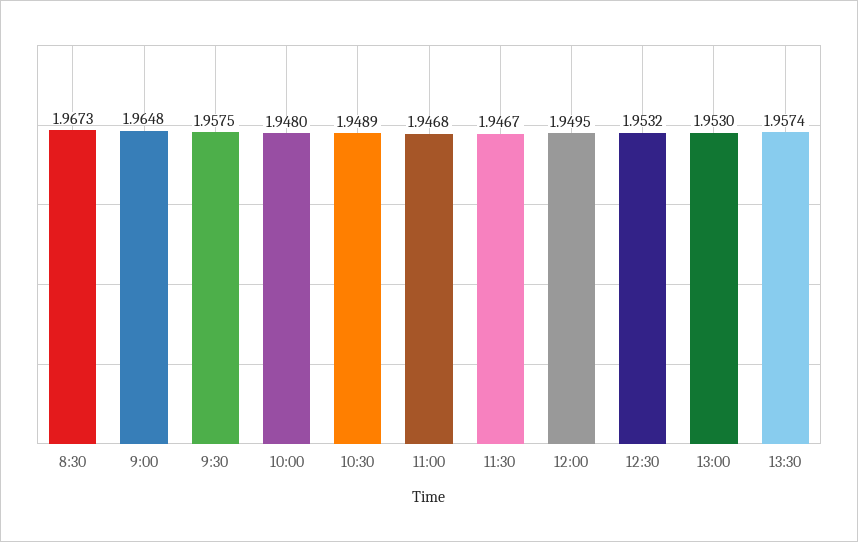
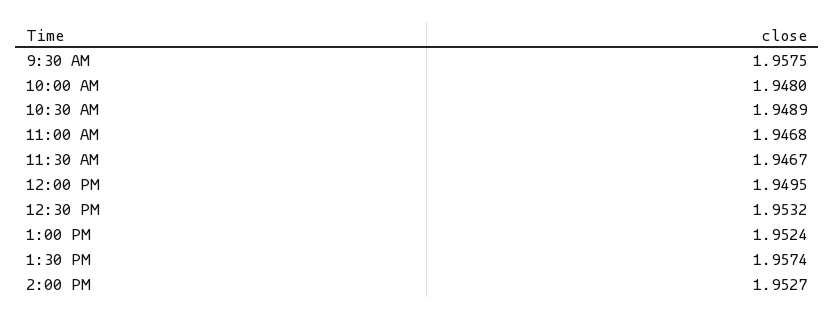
8:30: 1.9673 -> none
9:00: 1.9648 -> none
13:00: 1.953 -> 1.9524
2:00 PM: none -> 1.9527

